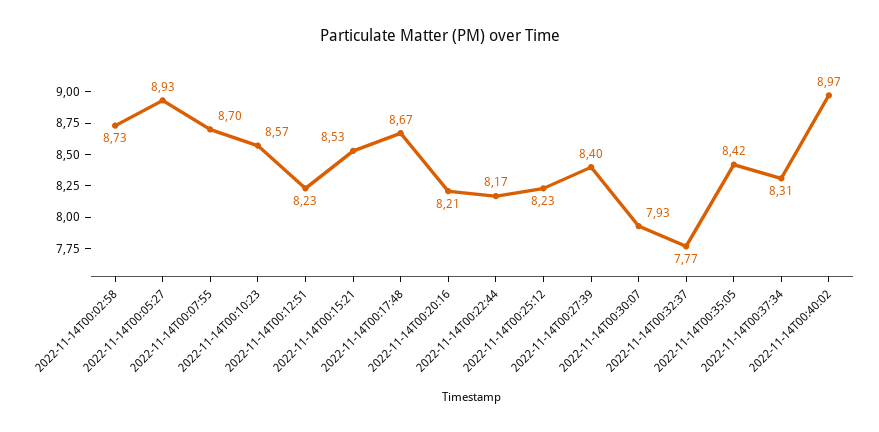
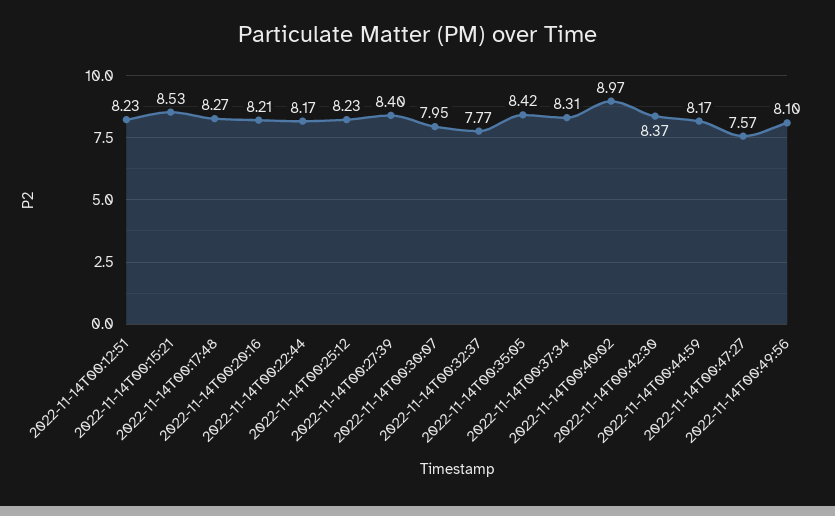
2022-11-14T00:02:58: 8.73 -> none
2022-11-14T00:05:27: 8.93 -> none
2022-11-14T00:07:55: 8.7 -> none
2022-11-14T00:10:23: 8.57 -> none
2022-11-14T00:17:48: 8.67 -> 8.27
2022-11-14T00:30:07: 7.93 -> 7.95
2022-11-14T00:42:30: none -> 8.37
2022-11-14T00:44:59: none -> 8.17
2022-11-14T00:47:27: none -> 7.57
2022-11-14T00:49:56: none -> 8.1

